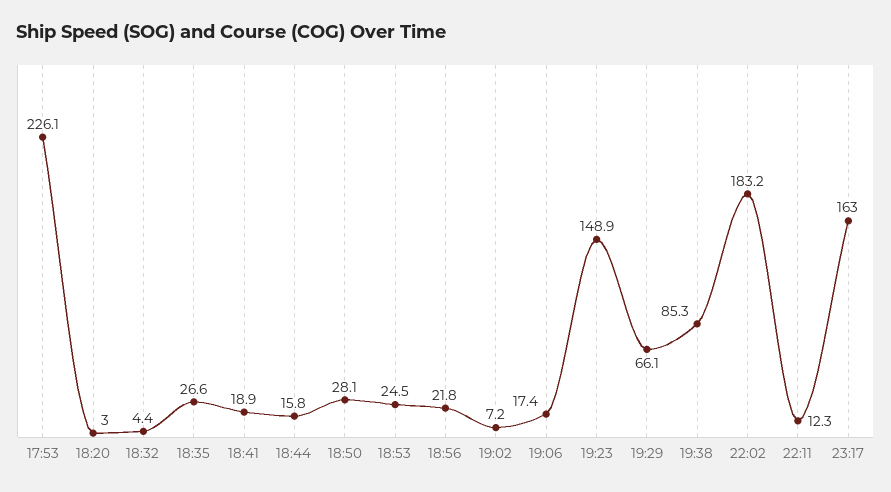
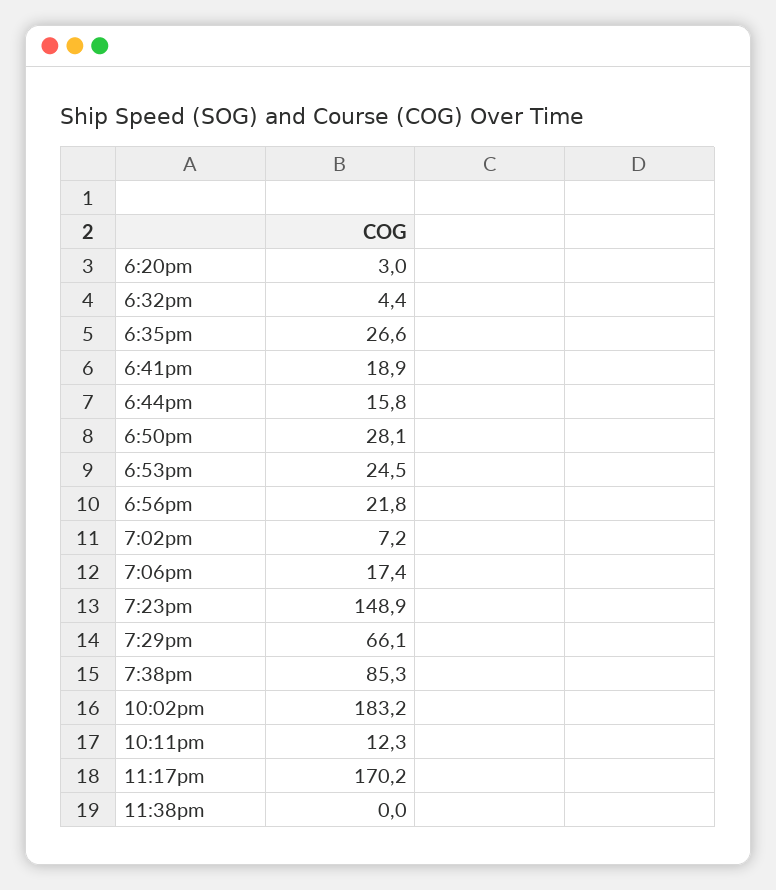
17:53: 226.1 -> none
23:17: 163 -> 170.2
11:38pm: none -> 0

